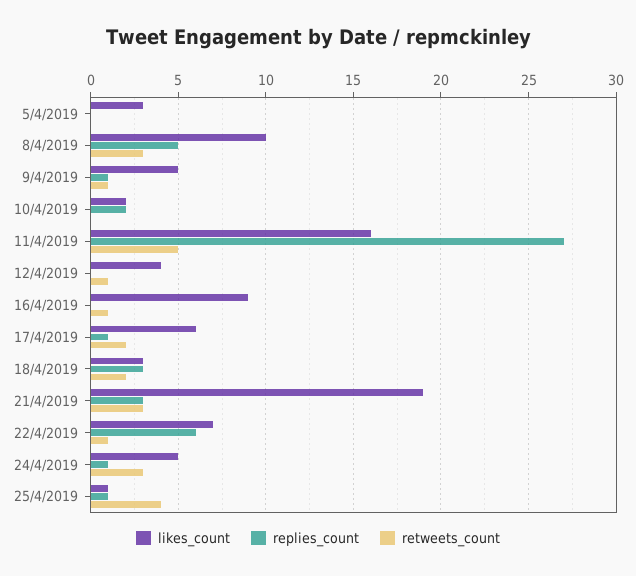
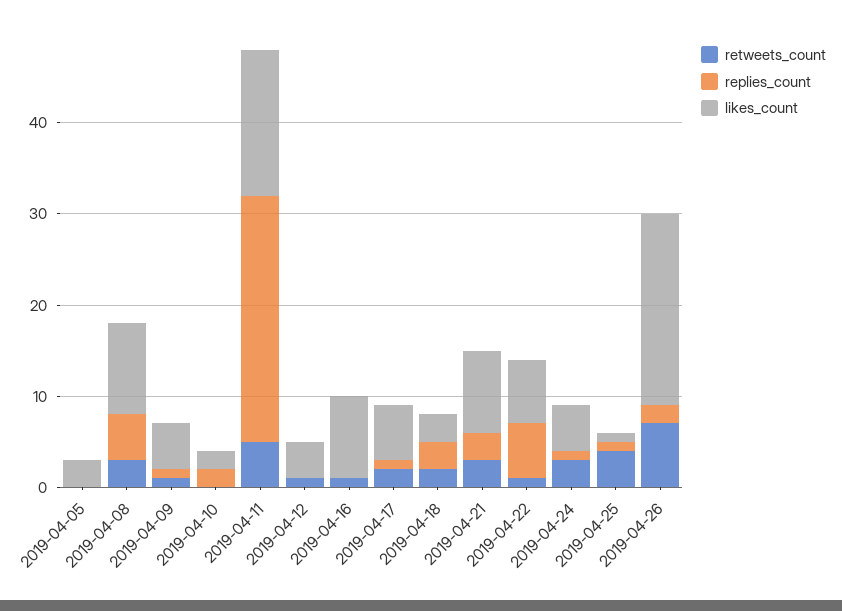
likes_count, 21/4/2019: 19 -> 9
retweets_count, 2019-04-26: none -> 7
replies_count, 2019-04-26: none -> 2
likes_count, 2019-04-26: none -> 21

